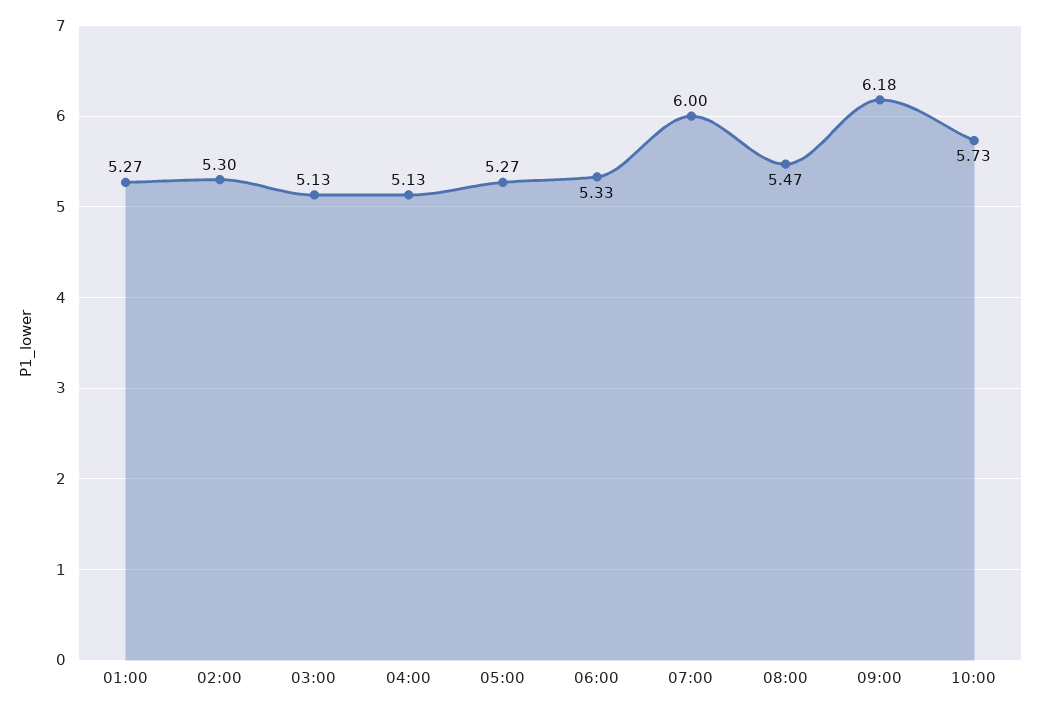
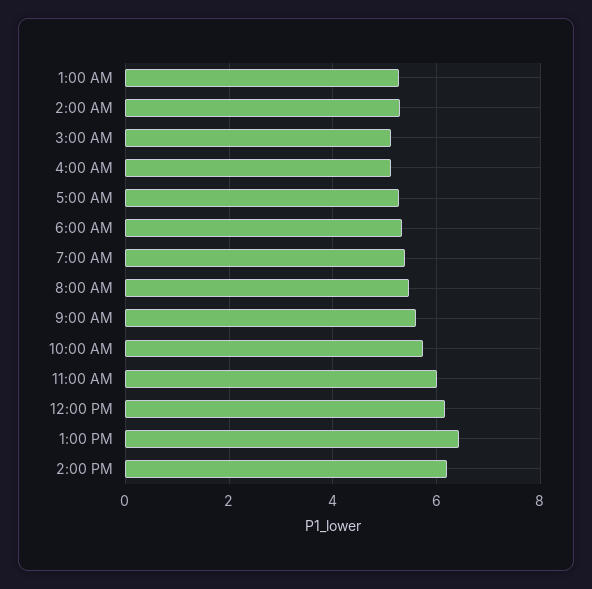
07:00: 6 -> 5.4
09:00: 6.18 -> 5.6
11:00 AM: none -> 6
12:00 PM: none -> 6.2
1:00 PM: none -> 6.4
2:00 PM: none -> 6.2

